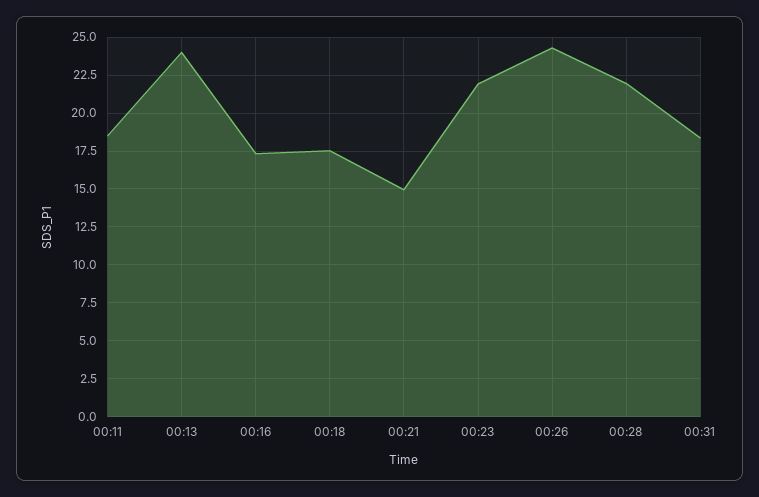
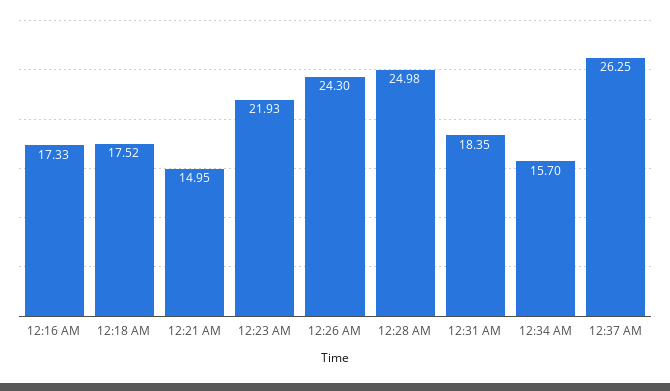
00:11: 18.5 -> none
00:13: 24 -> none
00:28: 22 -> 24.98
12:34 AM: none -> 15.7
12:37 AM: none -> 26.25

